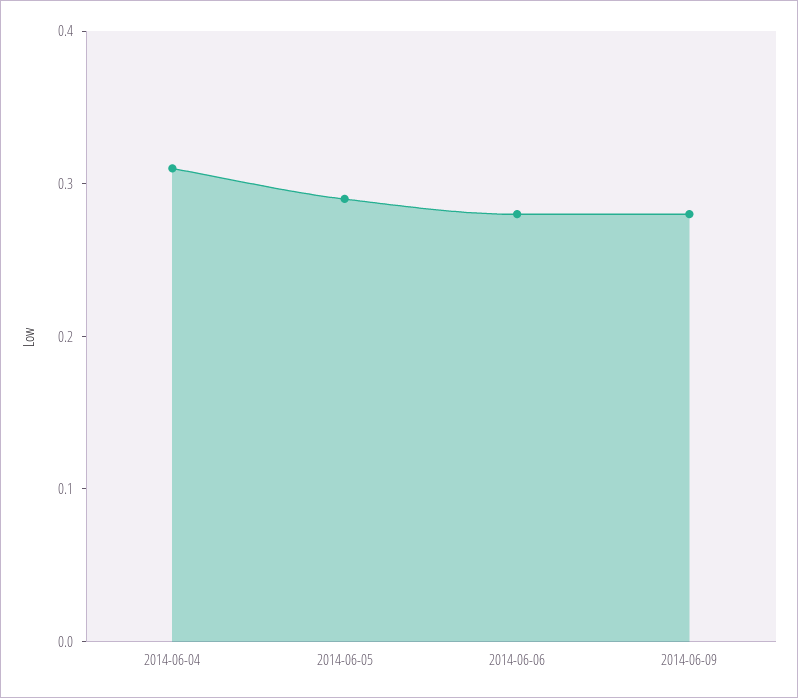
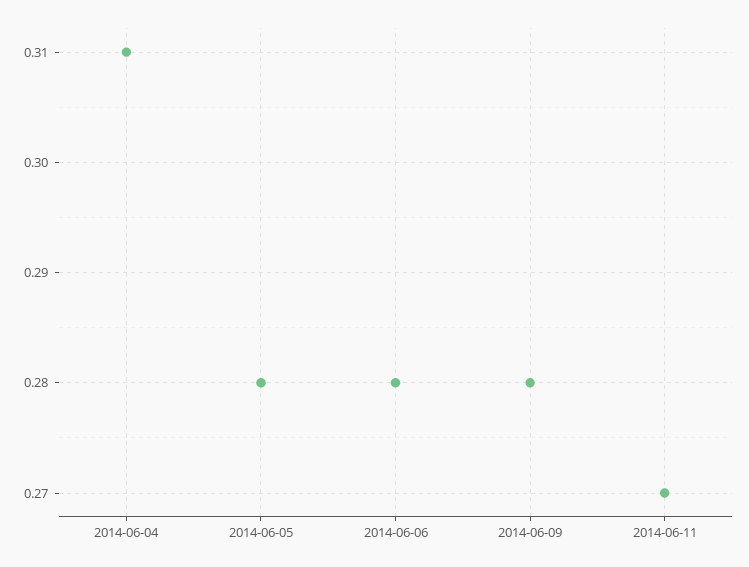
2014-06-05: 0.29 -> 0.28
2014-06-11: none -> 0.27

